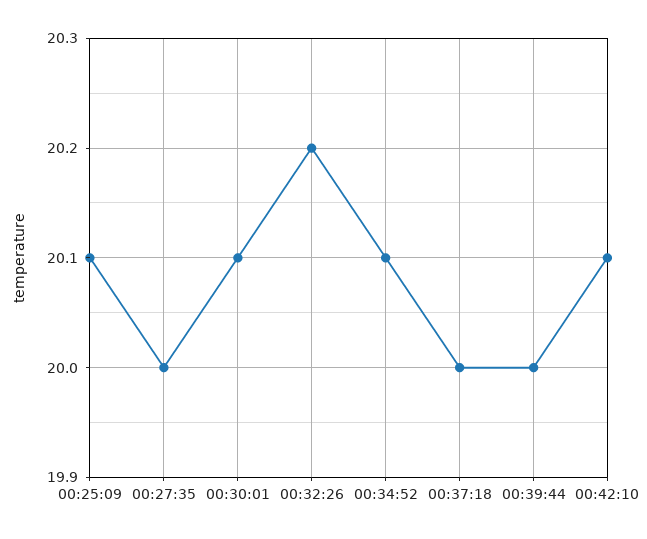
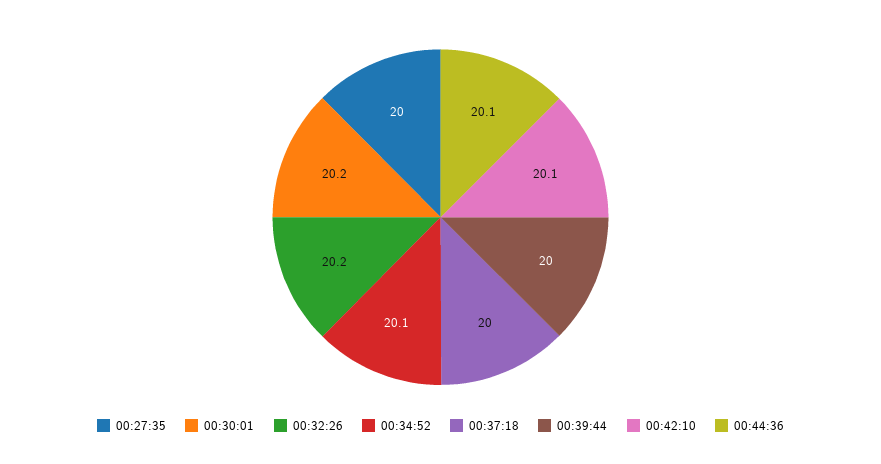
00:25:09: 20.1 -> none
00:30:01: 20.1 -> 20.2
00:44:36: none -> 20.1

